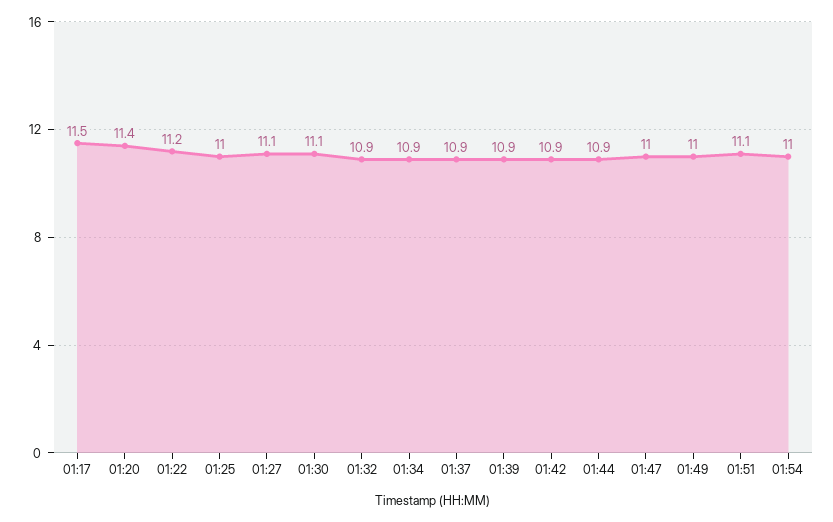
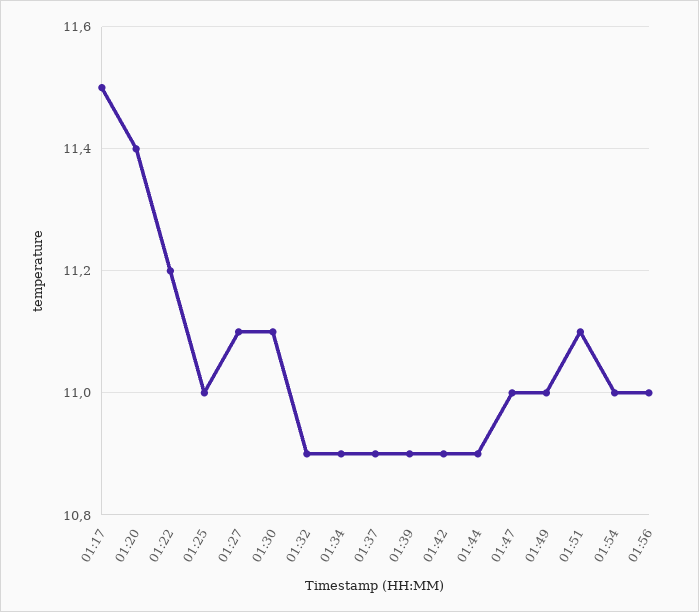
01:56: none -> 11

